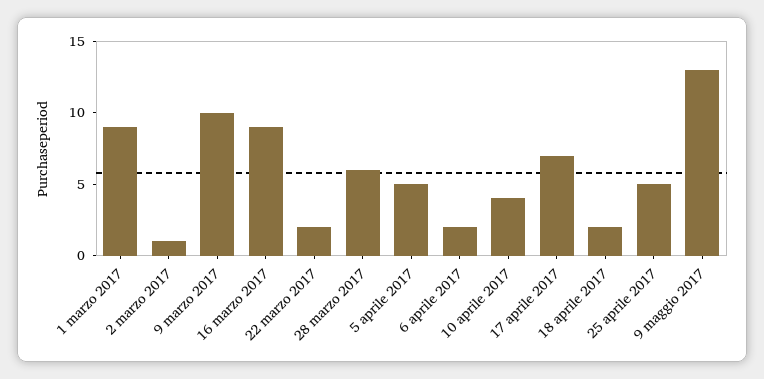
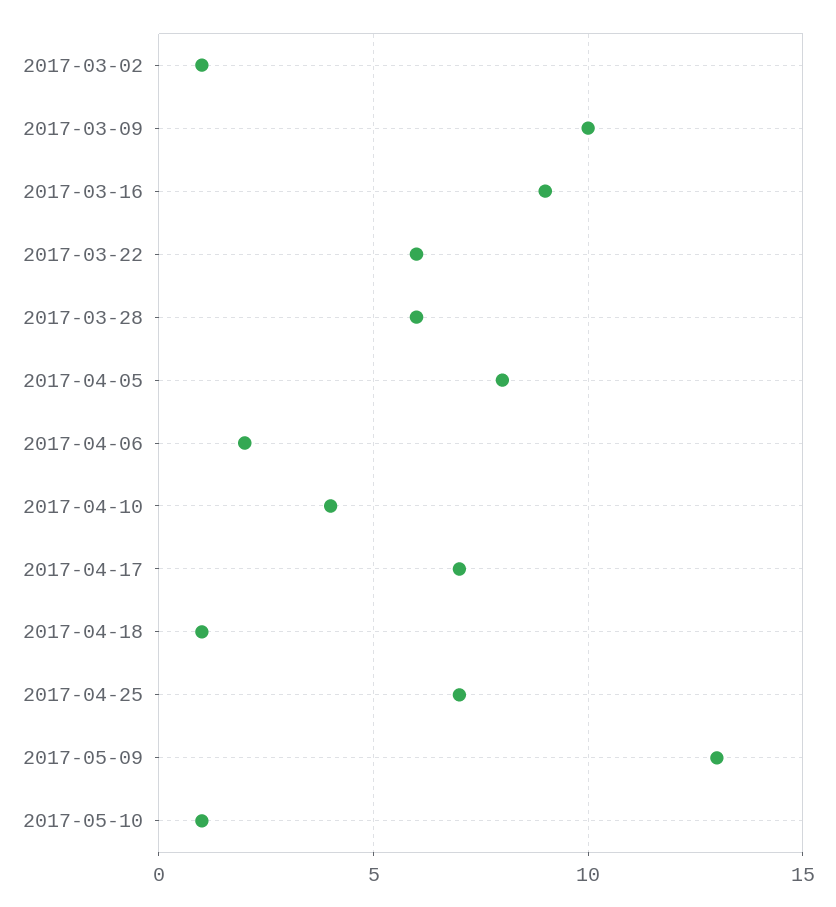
1 marzo 2017: 9 -> none
22 marzo 2017: 2 -> 6
5 aprile 2017: 5 -> 8
18 aprile 2017: 2 -> 1
25 aprile 2017: 5 -> 7
2017-05-10: none -> 1

